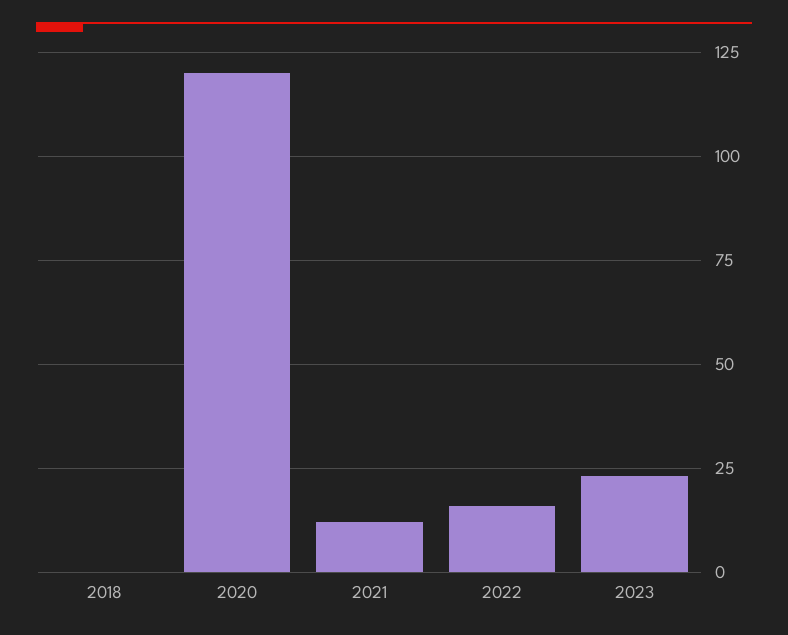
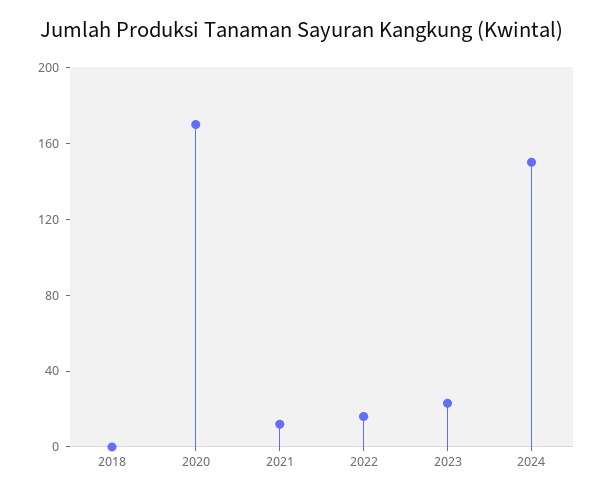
2020: 120 -> 170
2024: none -> 150

